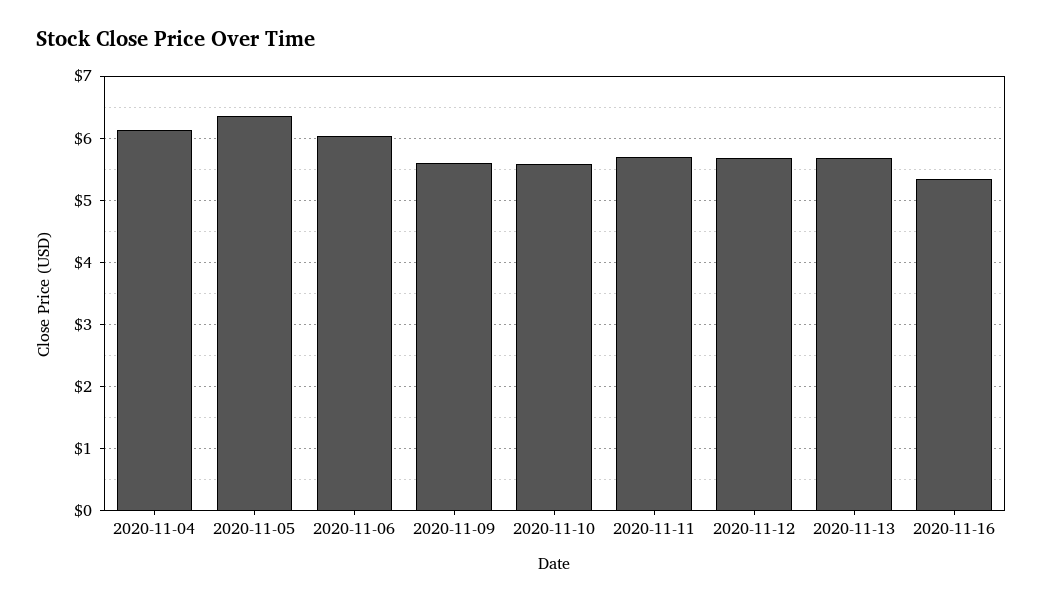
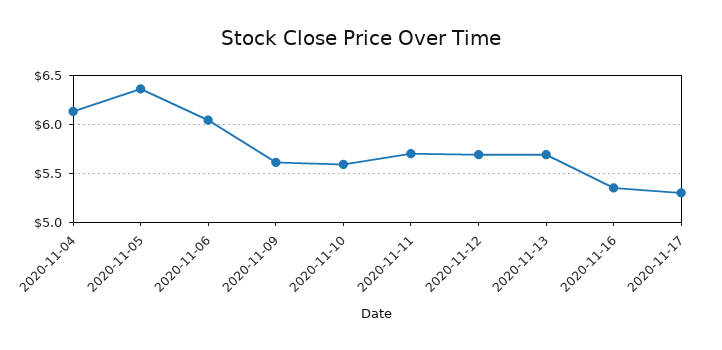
2020-11-17: none -> 5.3

